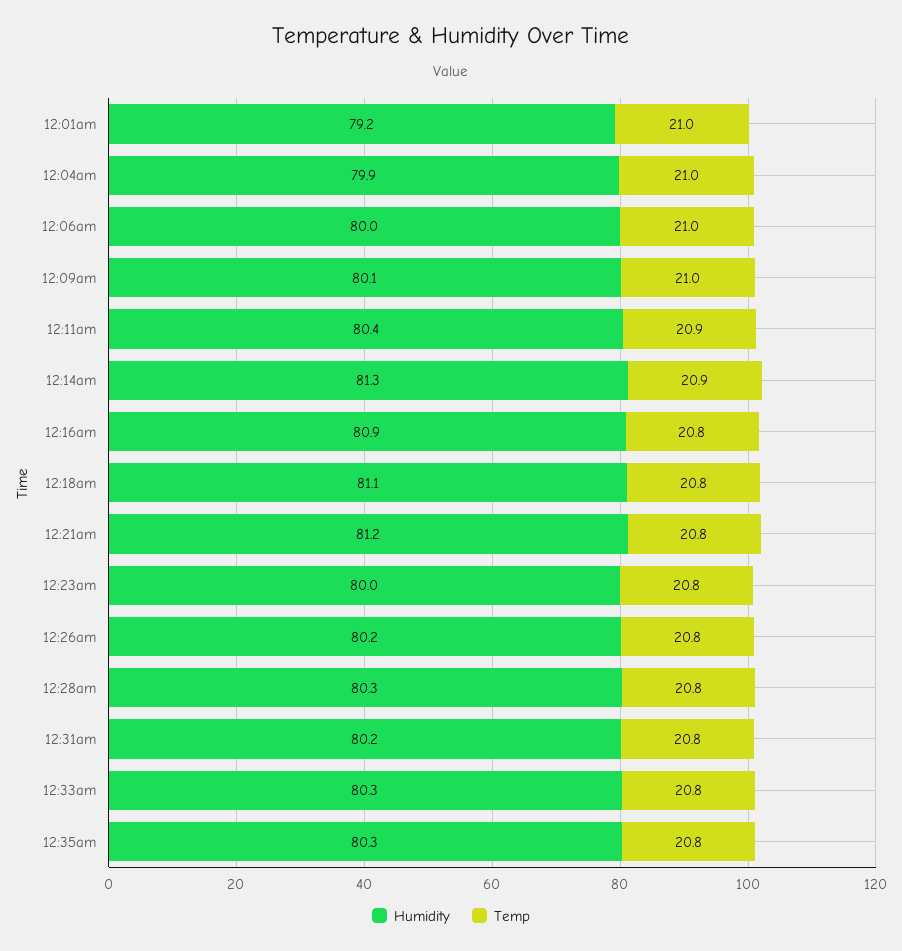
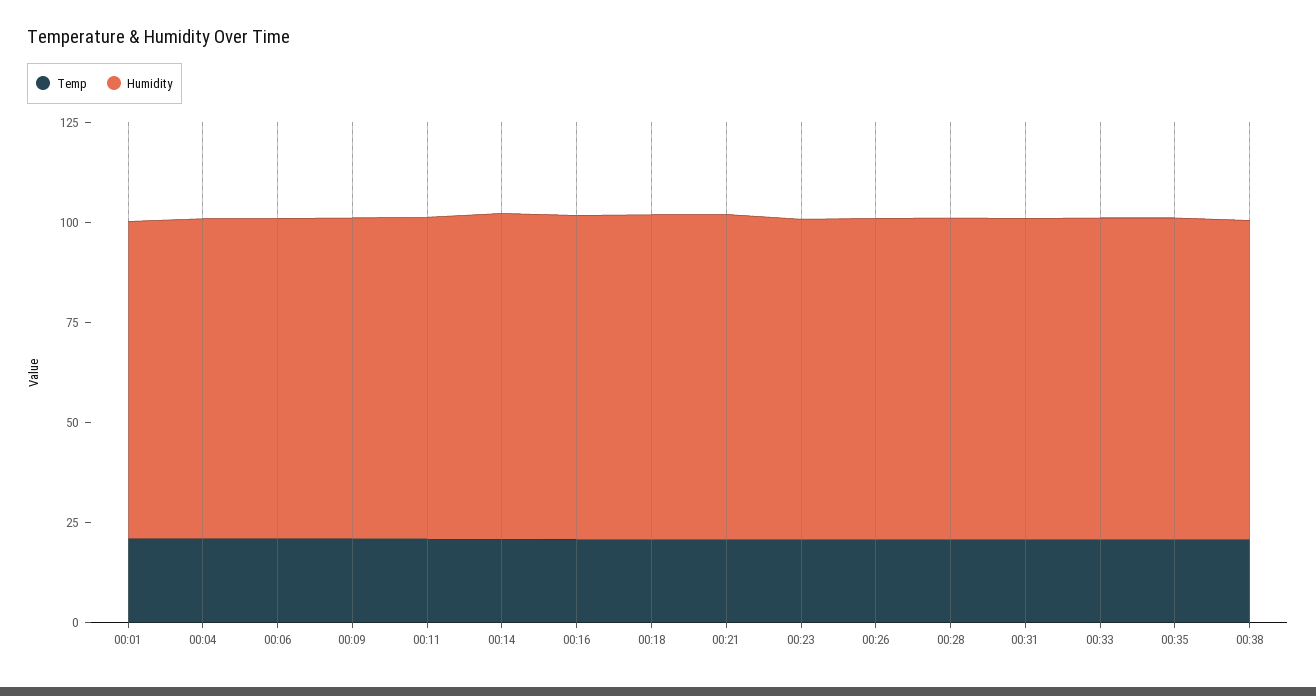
Temp, 00:38: none -> 20
Humidity, 00:38: none -> 80

